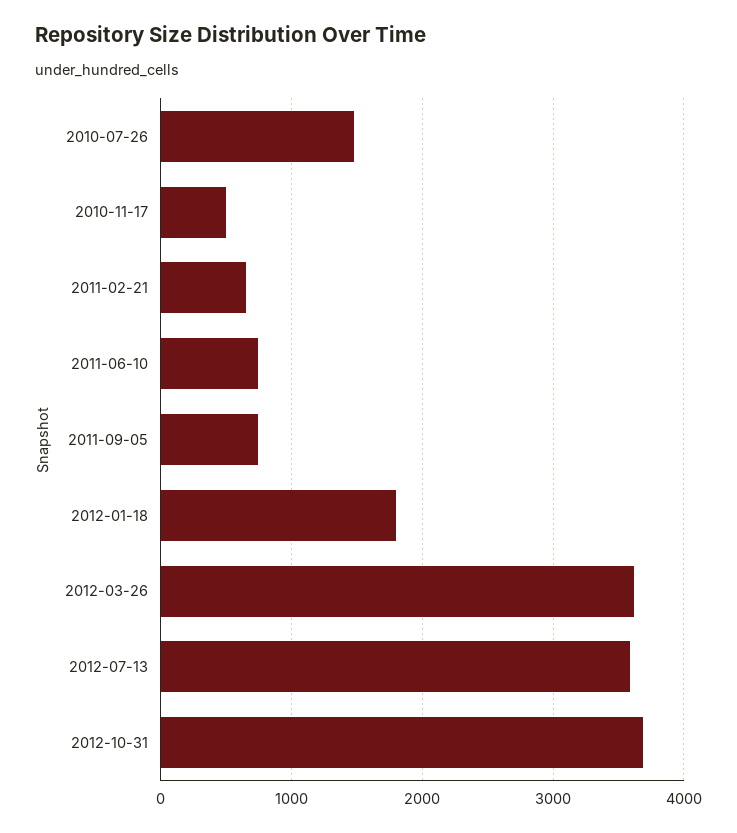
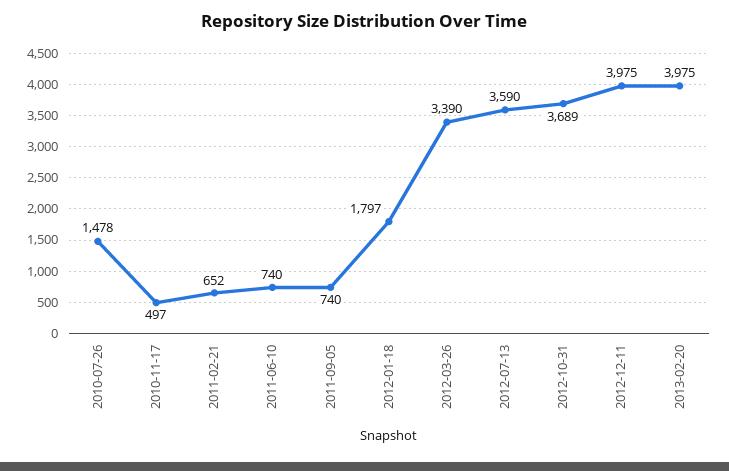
2012-03-26: 3600 -> 3390
2012-12-11: none -> 3975
2013-02-20: none -> 3975

